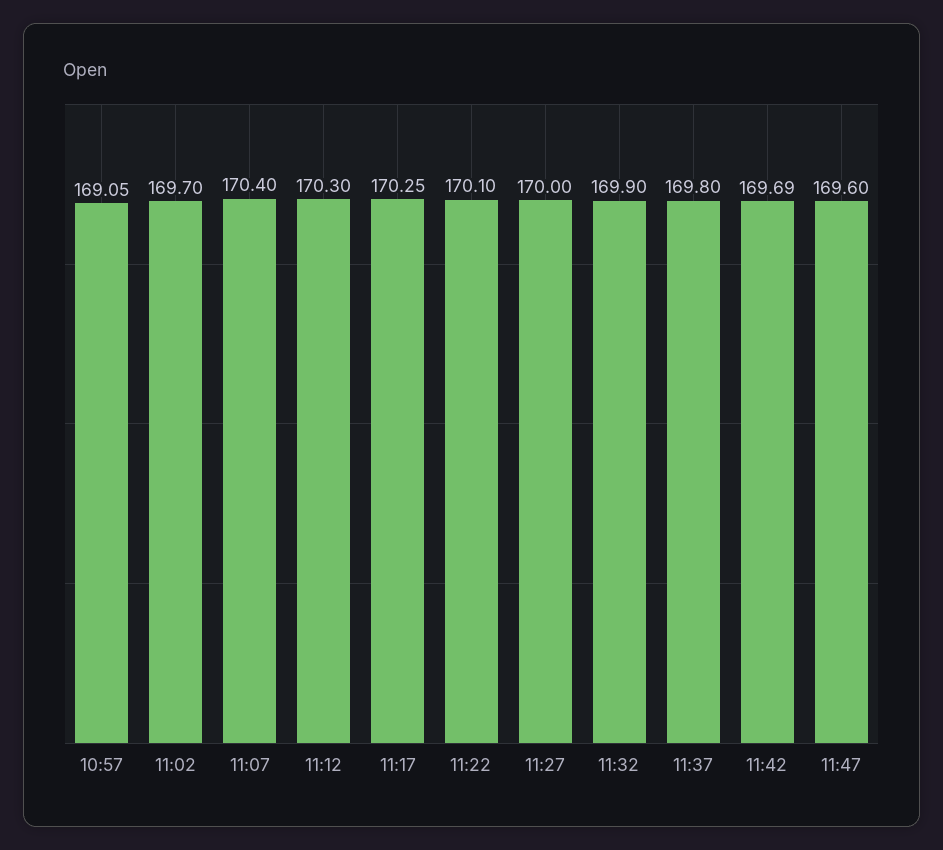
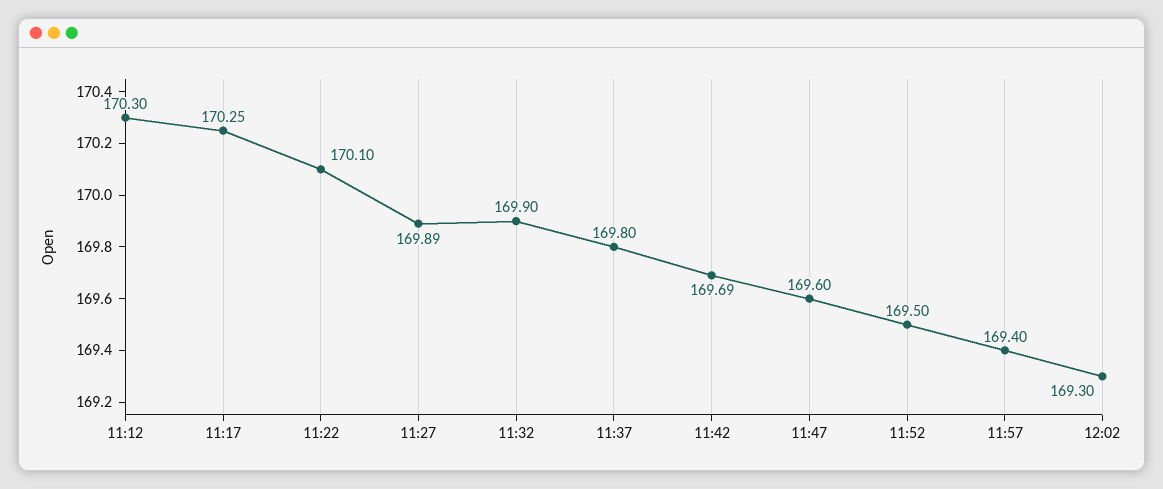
10:57: 169.05 -> none
11:02: 169.7 -> none
11:07: 170.4 -> none
11:27: 170 -> 169.89
11:52: none -> 169.5
11:57: none -> 169.4
12:02: none -> 169.3

